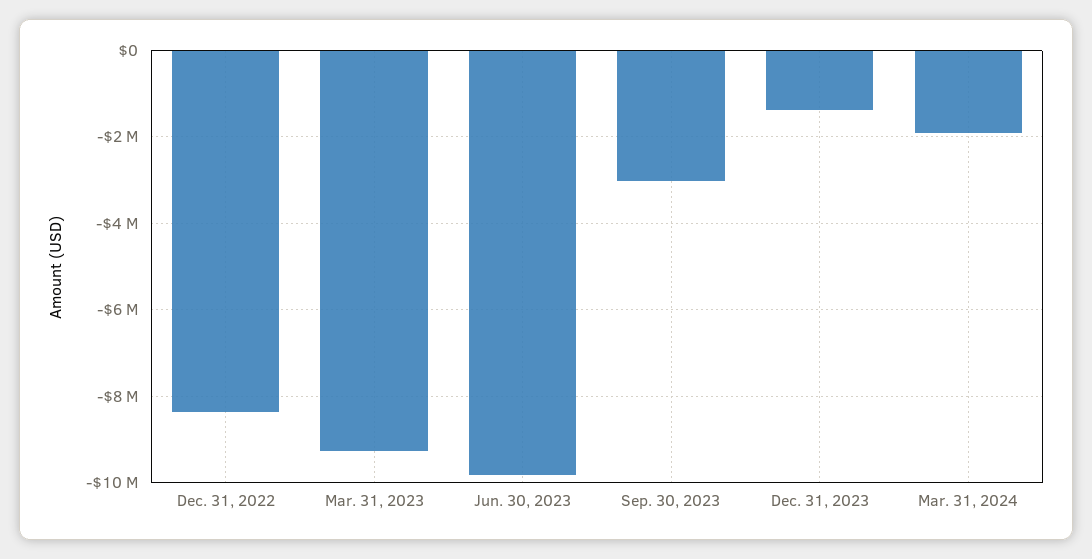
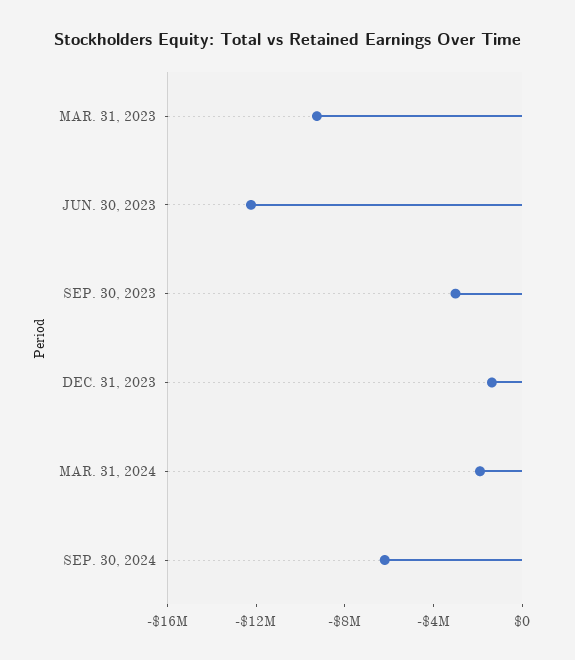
Dec. 31, 2022: -8400000 -> none
Jun. 30, 2023: -9800000 -> -12000000
SEP. 30, 2024: none -> -6000000

